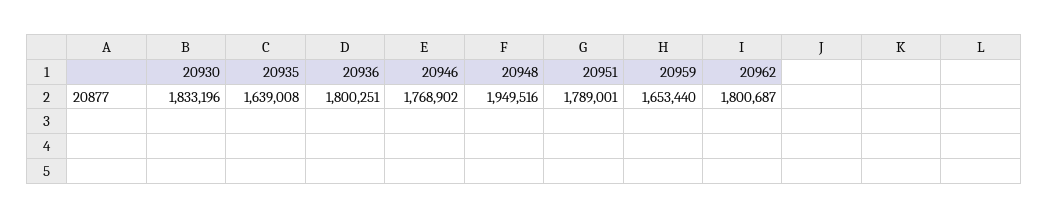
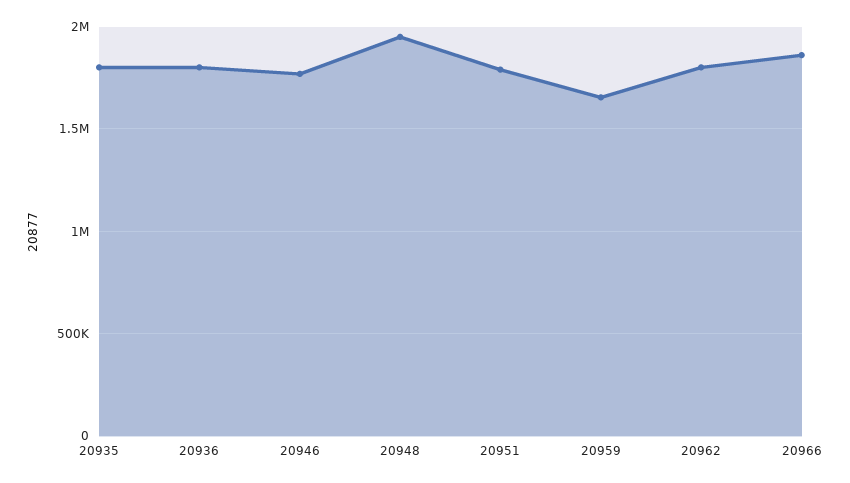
20930: 1833196 -> none
20935: 1639008 -> 1800000
20966: none -> 1850000

